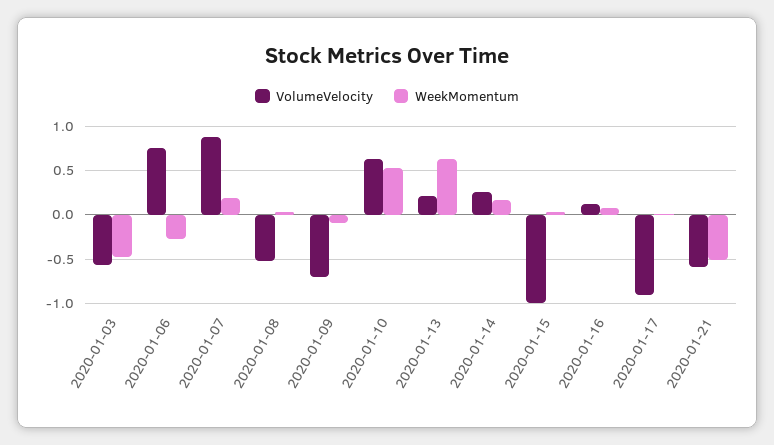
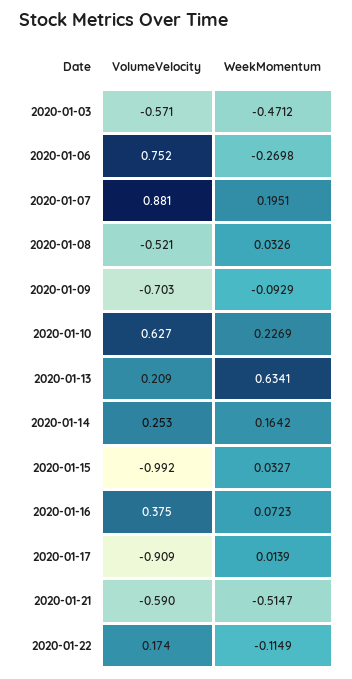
WeekMomentum, 2020-01-10: 0.5 -> 0.2269
VolumeVelocity, 2020-01-16: 0.1 -> 0.375
VolumeVelocity, 2020-01-22: none -> 0.174
WeekMomentum, 2020-01-22: none -> -0.1149

